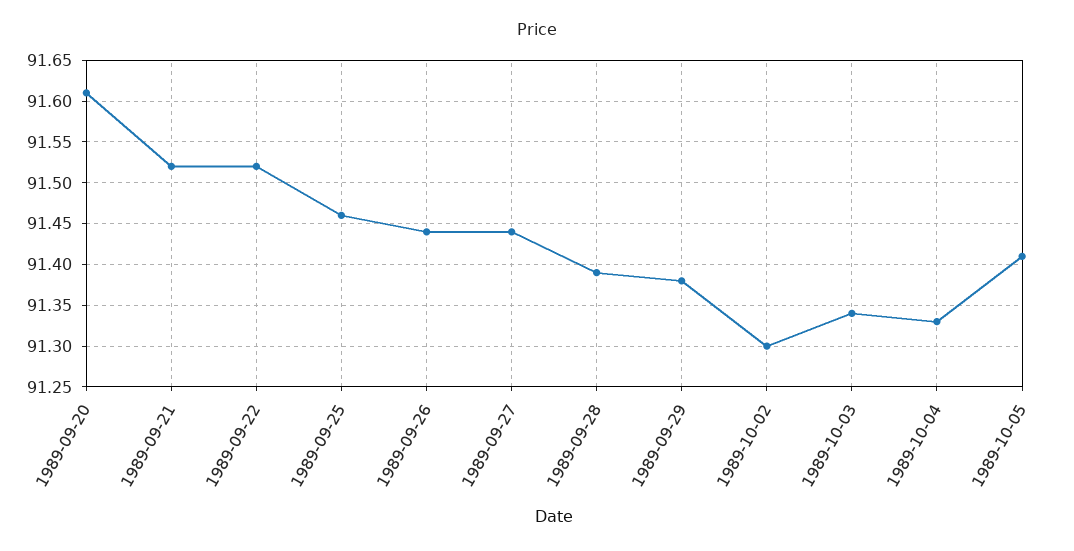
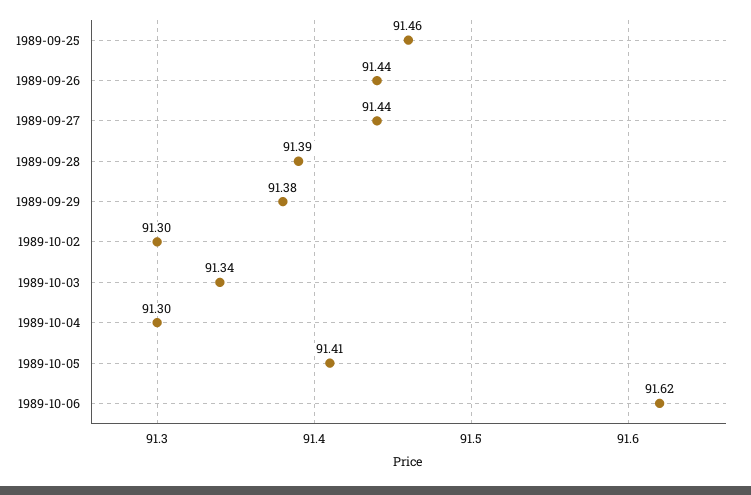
1989-09-20: 91.61 -> none
1989-09-21: 91.52 -> none
1989-09-22: 91.52 -> none
1989-10-04: 91.33 -> 91.3
1989-10-06: none -> 91.62

